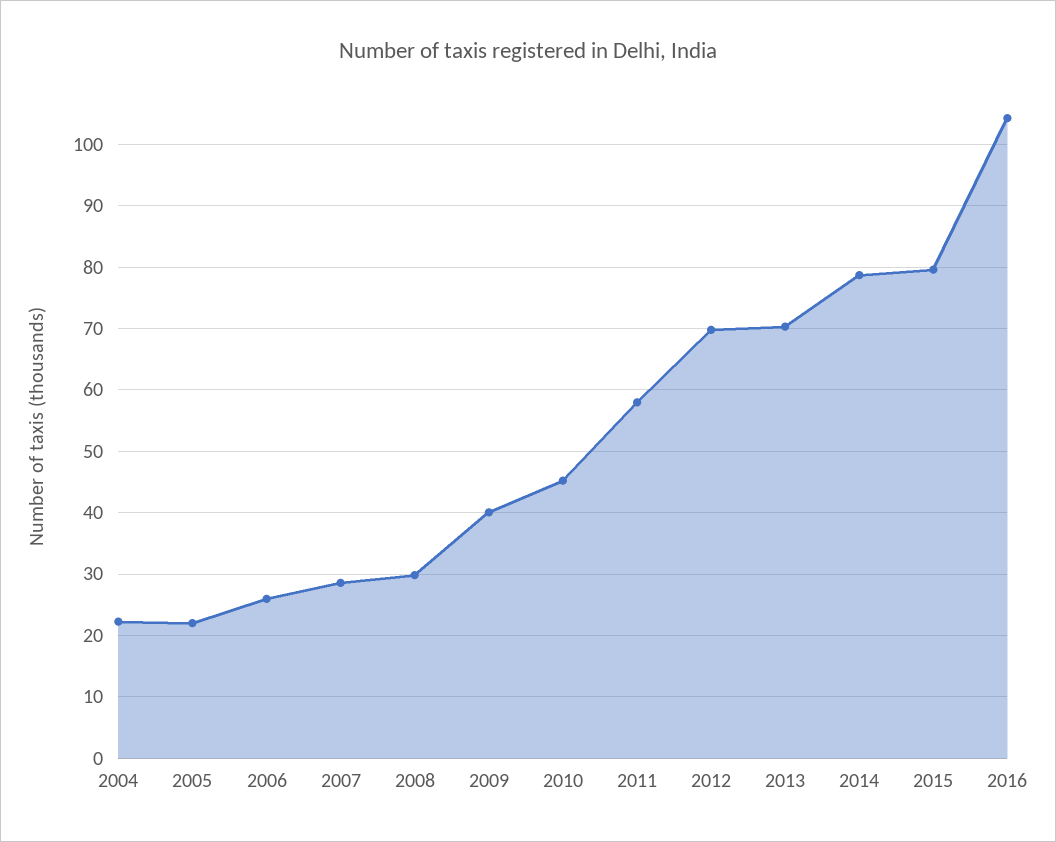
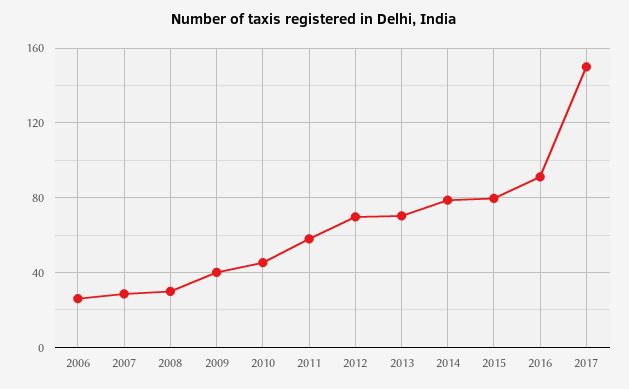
2004: 22 -> none
2005: 22 -> none
2016: 104 -> 90
2017: none -> 150

